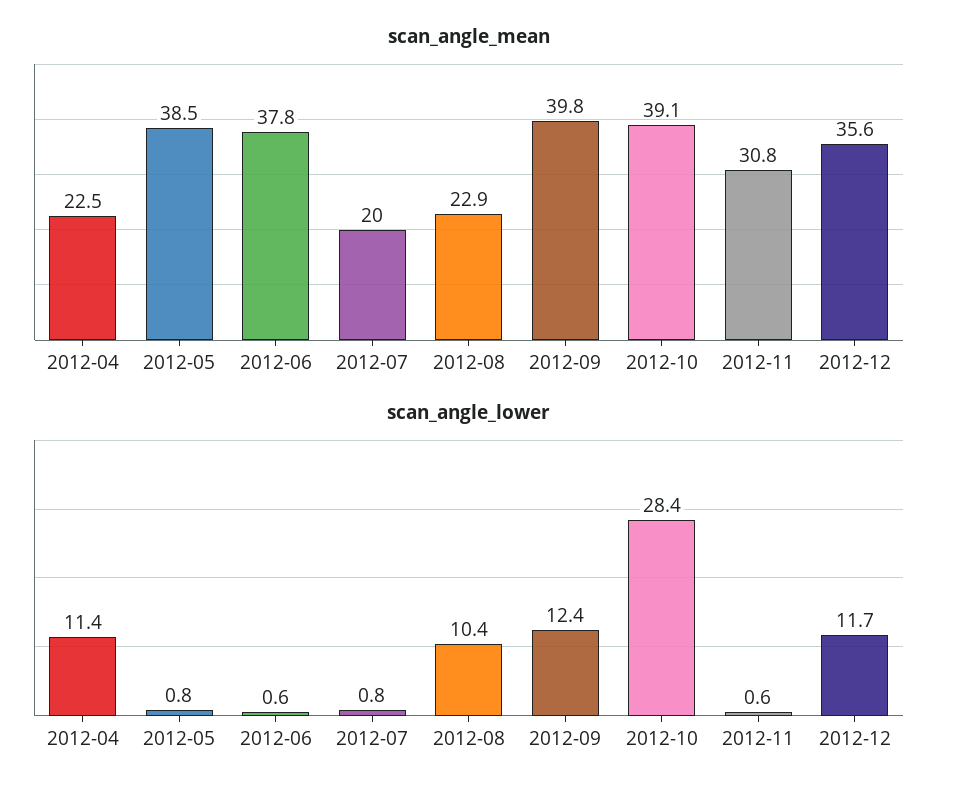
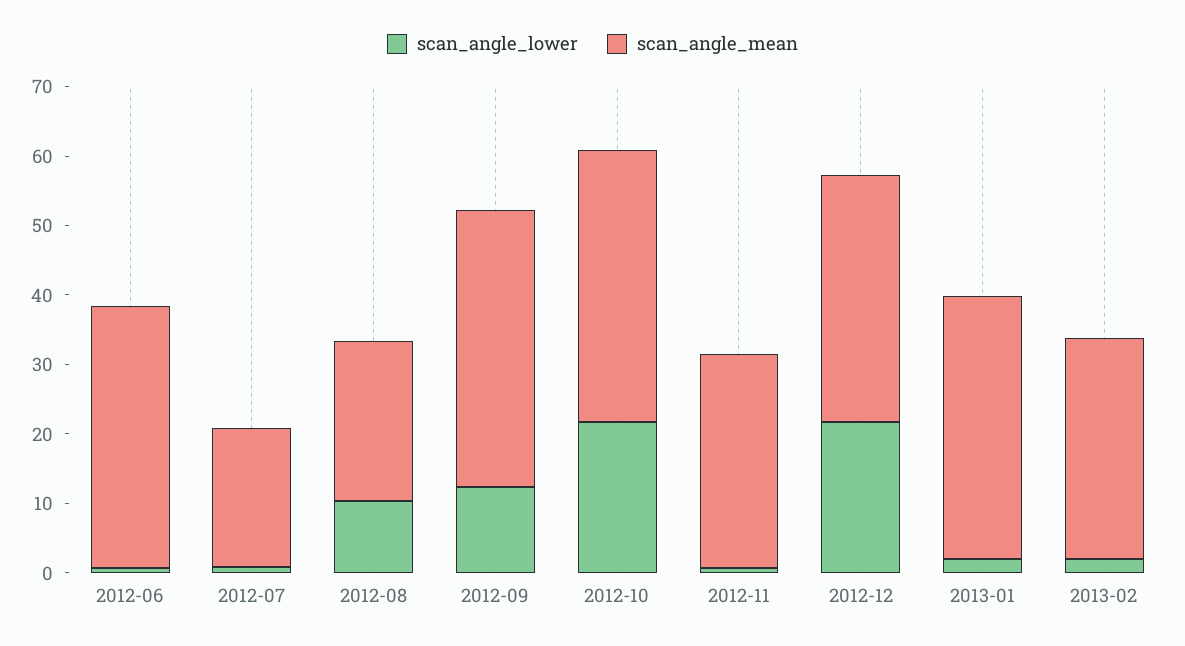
scan_angle_mean, 2012-04: 22.5 -> none
scan_angle_mean, 2012-05: 38.5 -> none
scan_angle_lower, 2012-04: 11.4 -> none
scan_angle_lower, 2012-05: 0.8 -> none
scan_angle_lower, 2012-10: 28.4 -> 22
scan_angle_lower, 2012-12: 11.7 -> 22
scan_angle_lower, 2013-01: none -> 2
scan_angle_mean, 2013-01: none -> 38
scan_angle_lower, 2013-02: none -> 2
scan_angle_mean, 2013-02: none -> 32

